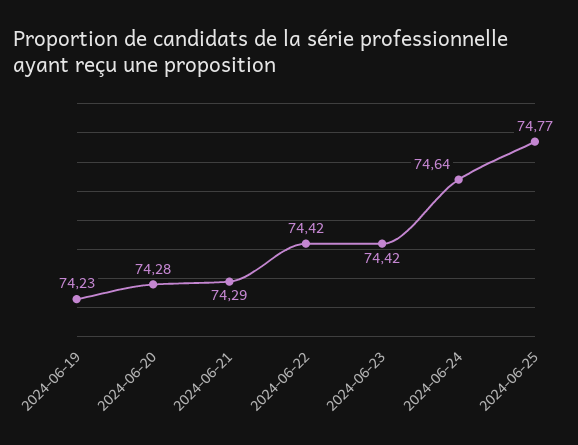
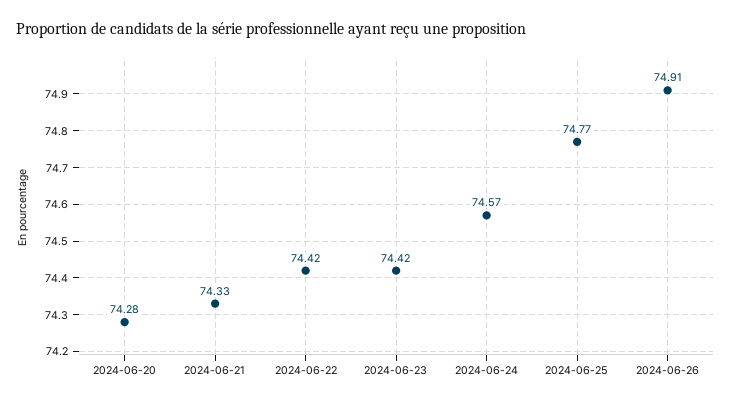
2024-06-19: 74.23 -> none
2024-06-21: 74.29 -> 74.33
2024-06-24: 74.64 -> 74.57
2024-06-26: none -> 74.91

